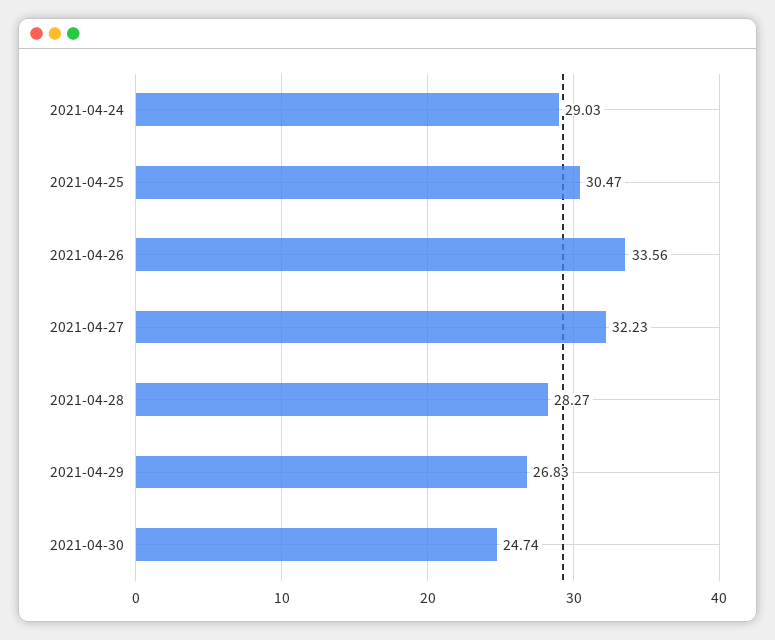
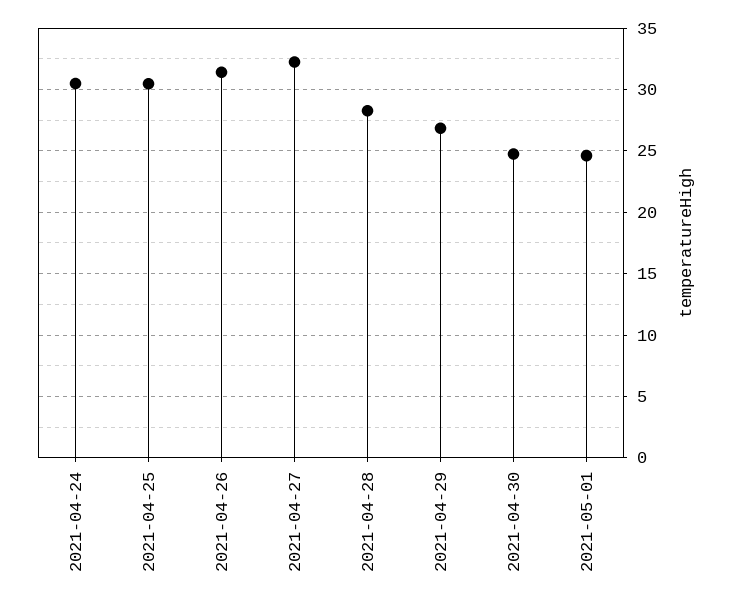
2021-04-24: 29.03 -> 30.5
2021-04-26: 33.56 -> 31.5
2021-05-01: none -> 24.5

